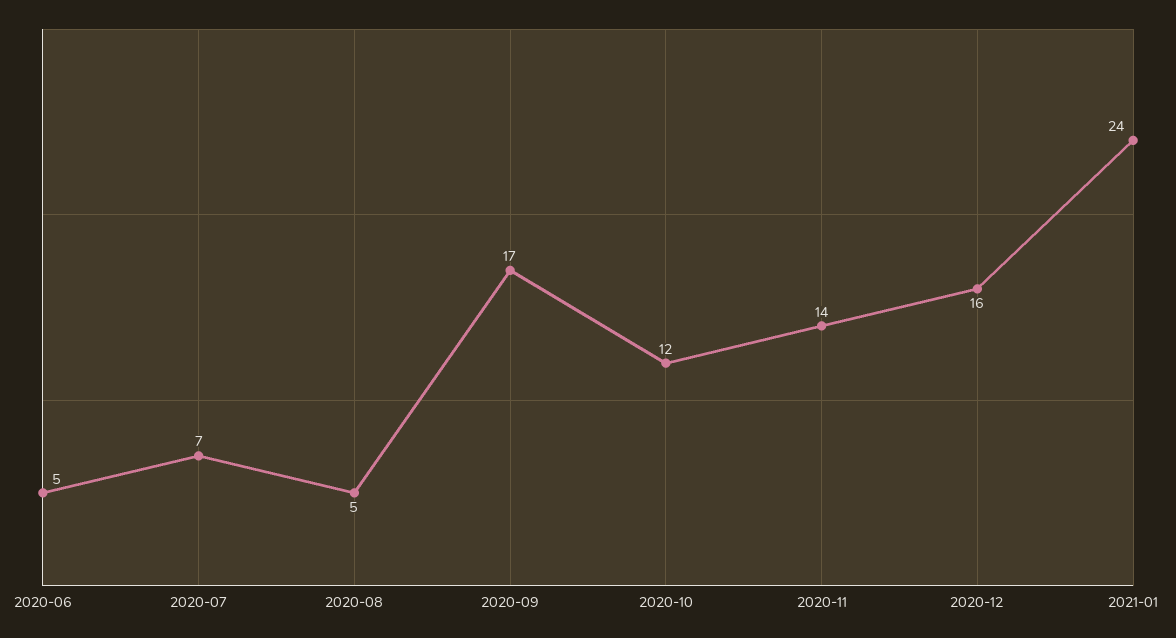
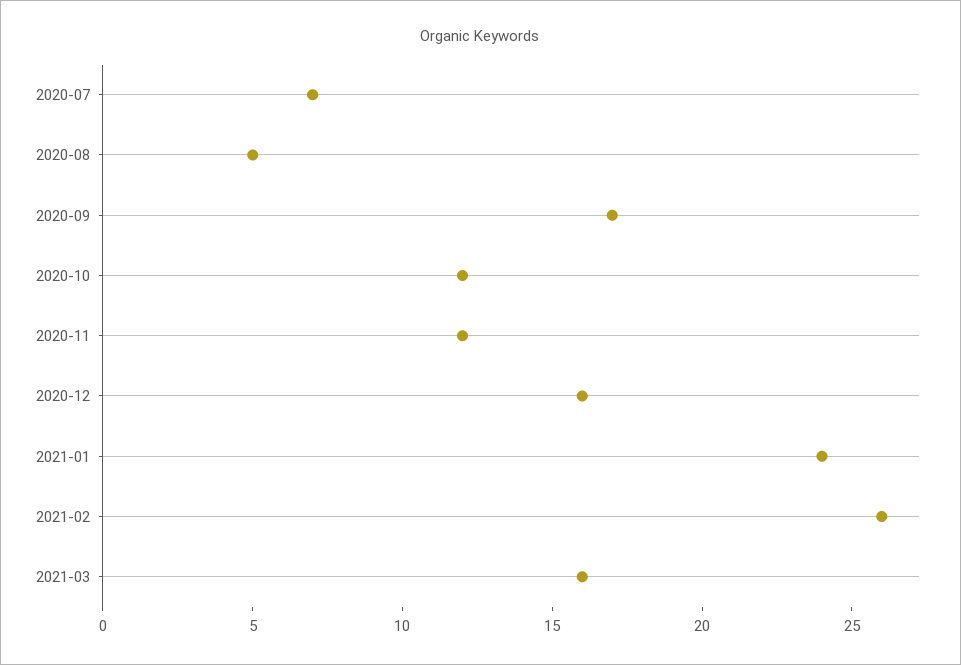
2020-06: 5 -> none
2020-11: 14 -> 12
2021-02: none -> 26
2021-03: none -> 16

